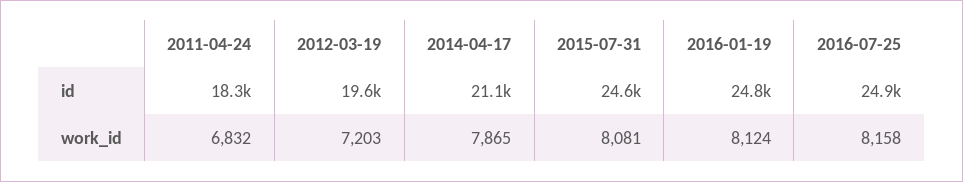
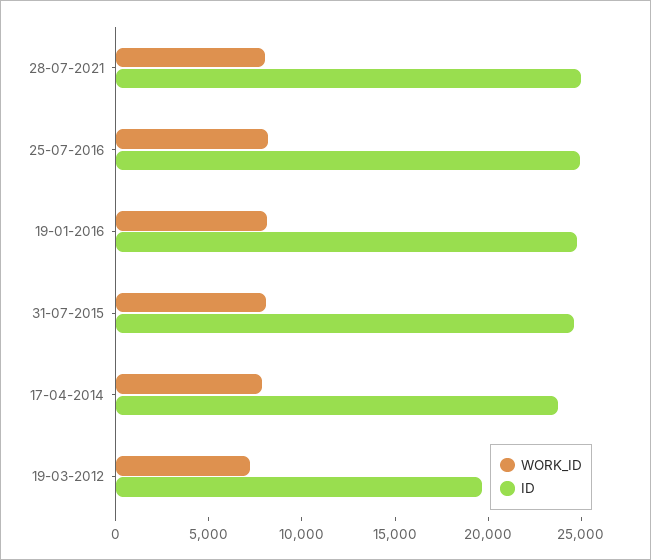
id, 2011-04-24: 18300 -> none
id, 2014-04-17: 21100 -> 24000
work_id, 2011-04-24: 6832 -> none
work_id, 28-07-2021: none -> 8000
id, 28-07-2021: none -> 25000

